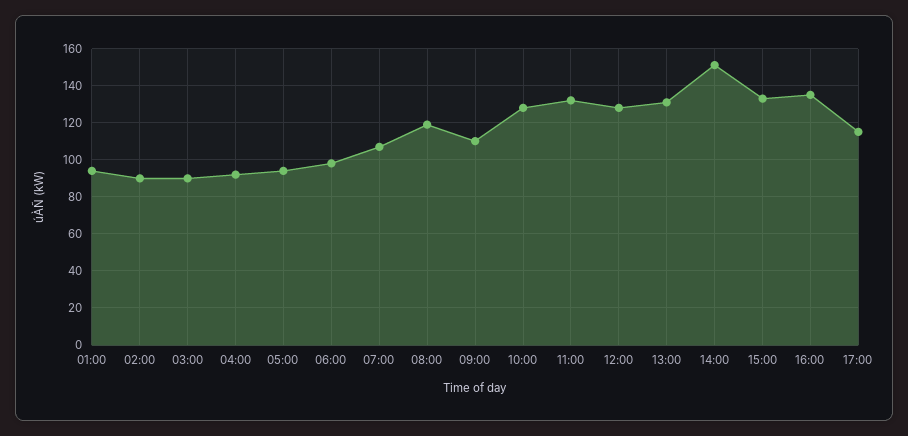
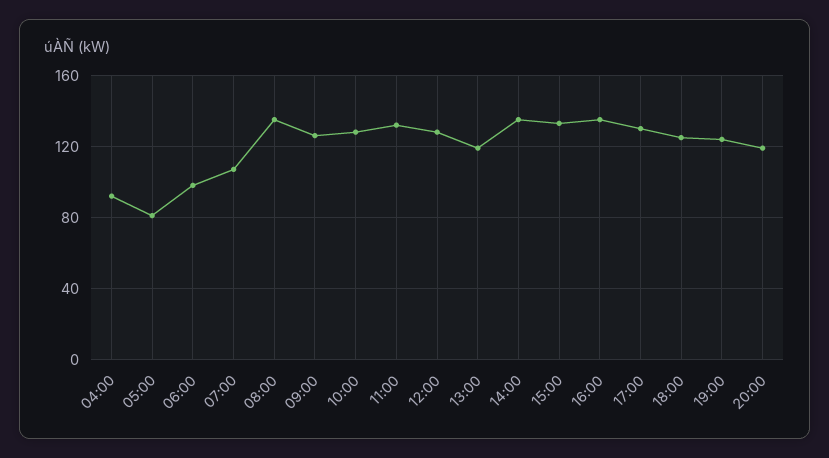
01:00: 95 -> none
02:00: 90 -> none
03:00: 90 -> none
05:00: 95 -> 80
08:00: 120 -> 135
09:00: 110 -> 125
13:00: 130 -> 120
14:00: 150 -> 135
17:00: 115 -> 130
18:00: none -> 125
19:00: none -> 125
20:00: none -> 120

